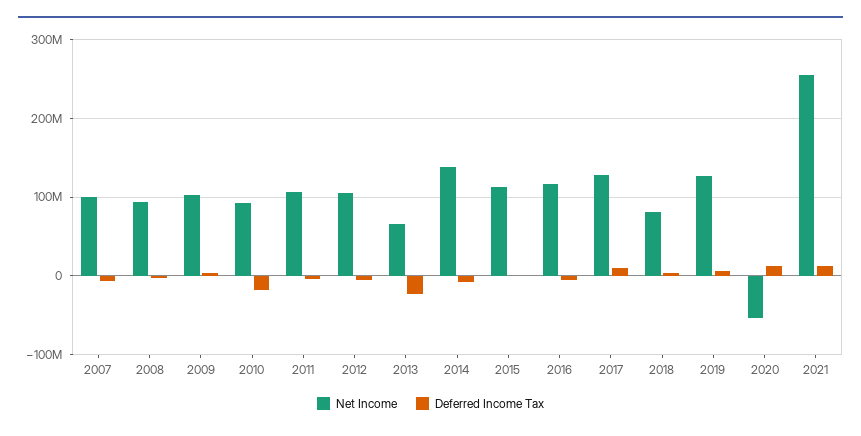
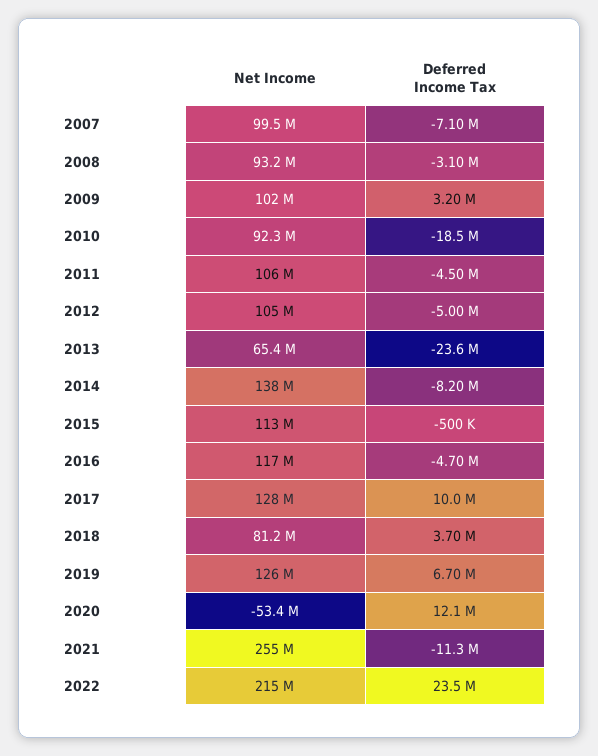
Deferred Income Tax, 2021: 10000000 -> -11300000
Net Income, 2022: none -> 215000000
Deferred Income Tax, 2022: none -> 23500000

